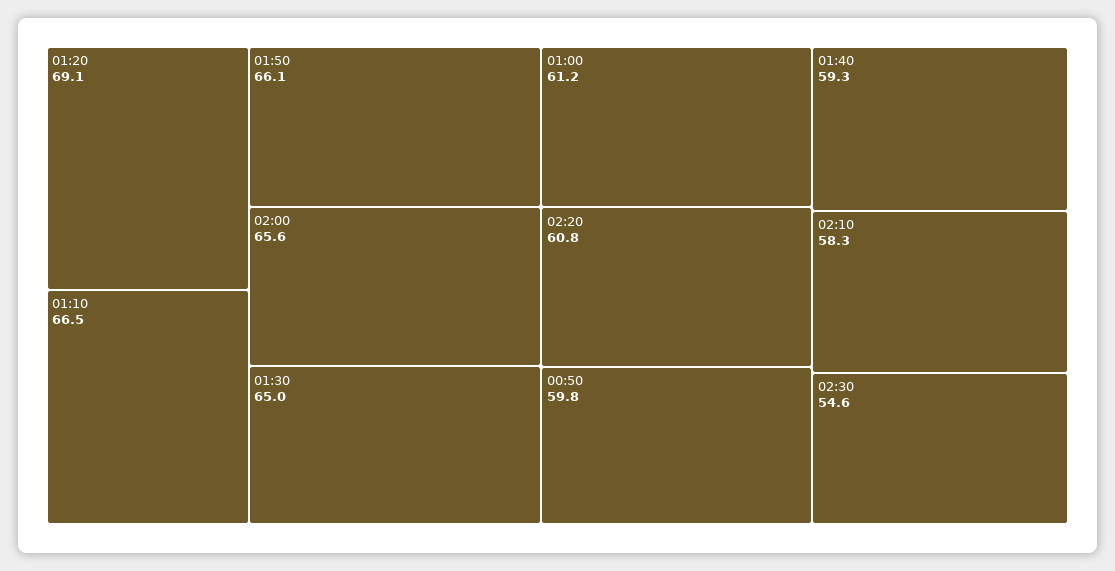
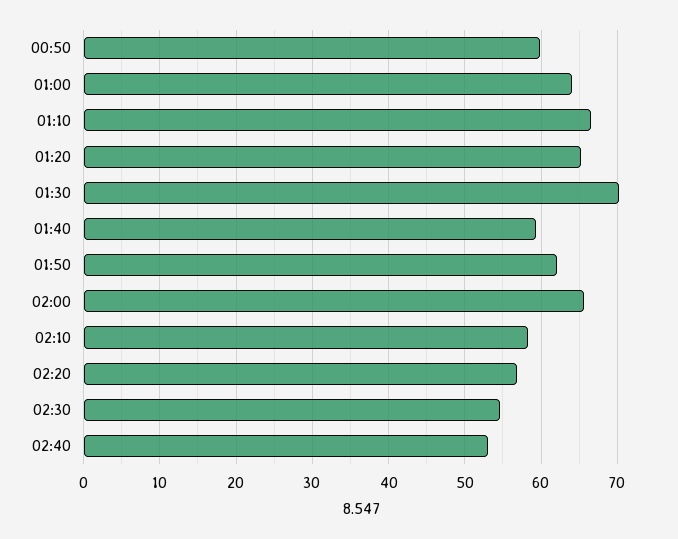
01:20: 69.1 -> 65
01:50: 66.1 -> 62
01:30: 65 -> 70
01:00: 61.2 -> 64
02:20: 60.8 -> 57
02:40: none -> 53

